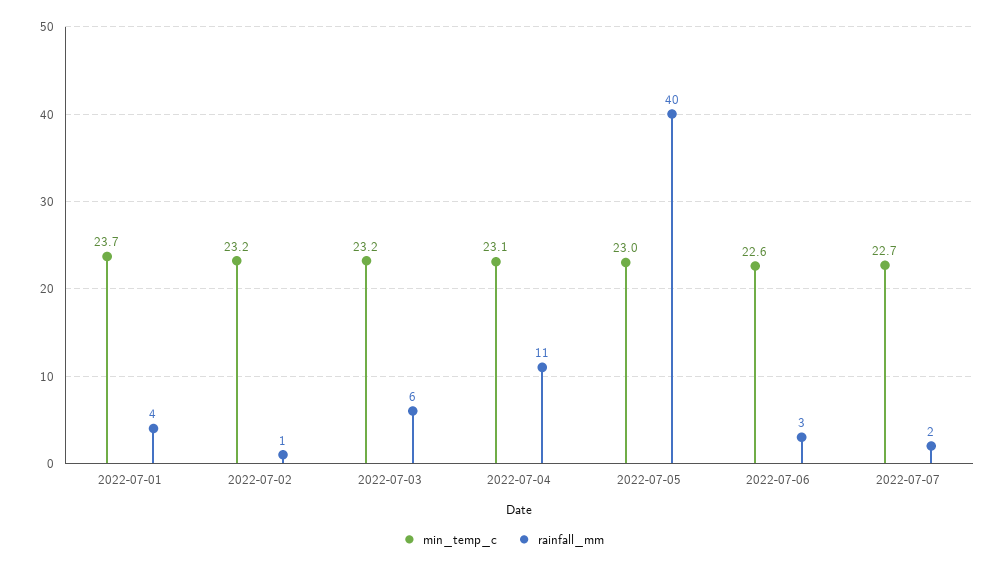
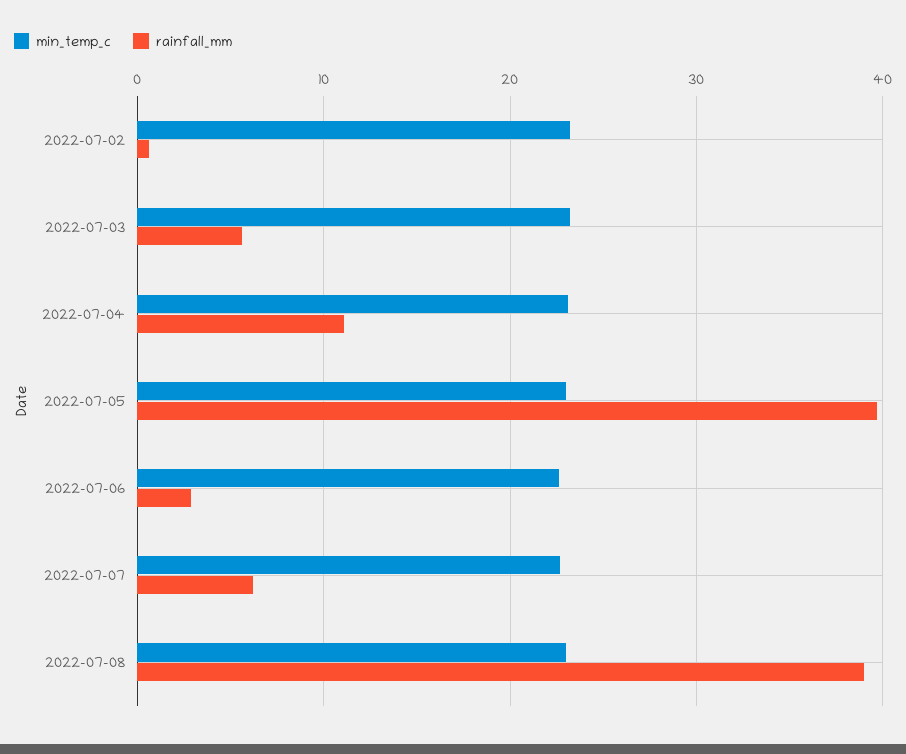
min_temp_c, 2022-07-01: 23.7 -> none
rainfall_mm, 2022-07-01: 4 -> none
rainfall_mm, 2022-07-07: 2 -> 6
min_temp_c, 2022-07-08: none -> 23
rainfall_mm, 2022-07-08: none -> 39

